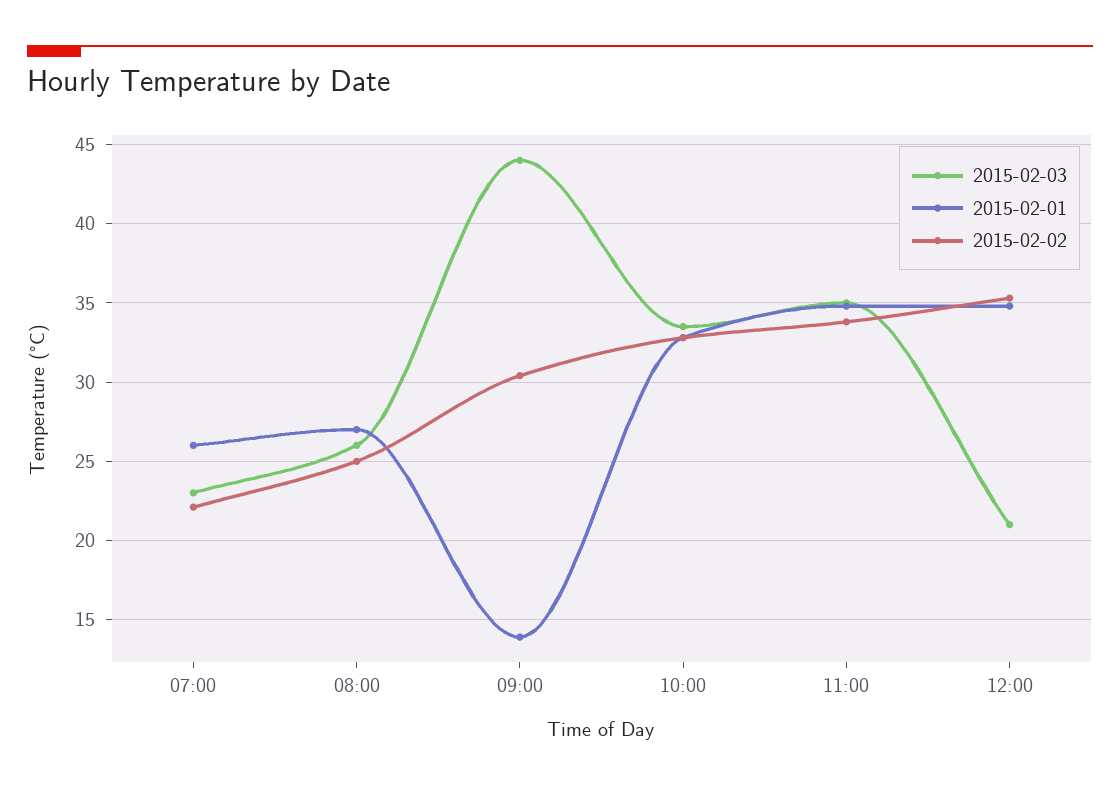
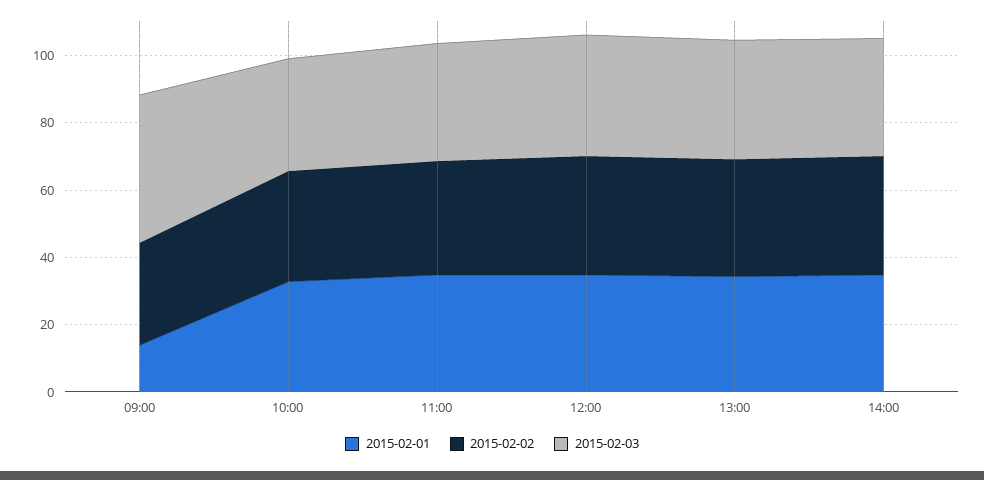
2015-02-03, 07:00: 23 -> none
2015-02-01, 07:00: 26 -> none
2015-02-02, 07:00: 22 -> none
2015-02-03, 08:00: 26 -> none
2015-02-01, 08:00: 27 -> none
2015-02-02, 08:00: 25 -> none
2015-02-03, 12:00: 21 -> 35
2015-02-01, 13:00: none -> 35
2015-02-02, 13:00: none -> 35
2015-02-03, 13:00: none -> 35
2015-02-01, 14:00: none -> 35
2015-02-02, 14:00: none -> 35
2015-02-03, 14:00: none -> 35

